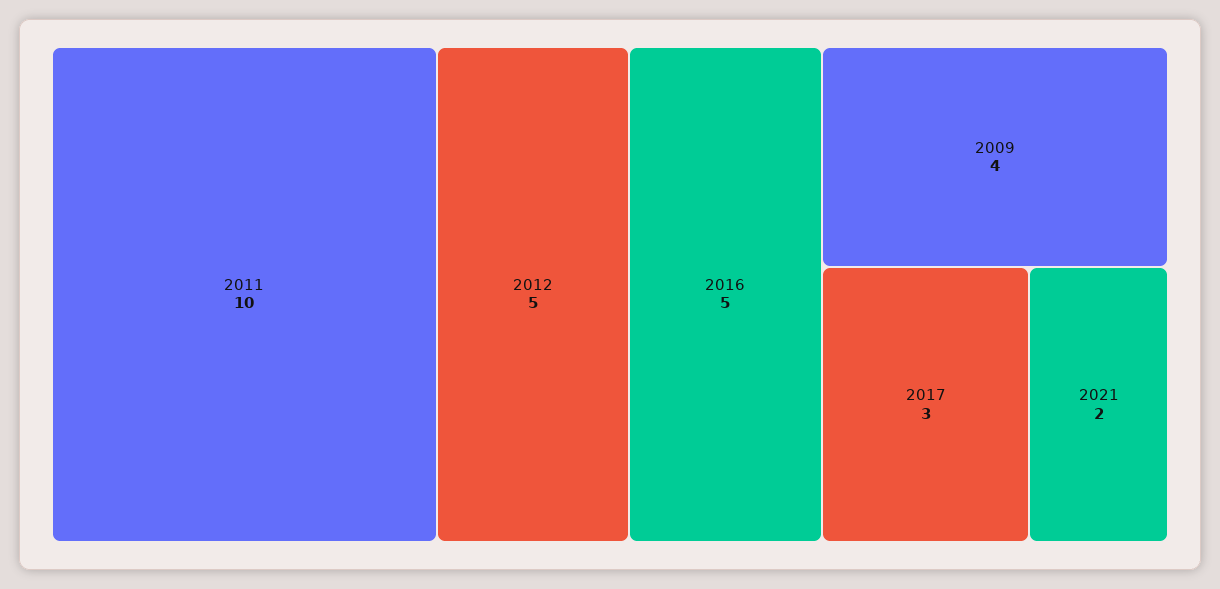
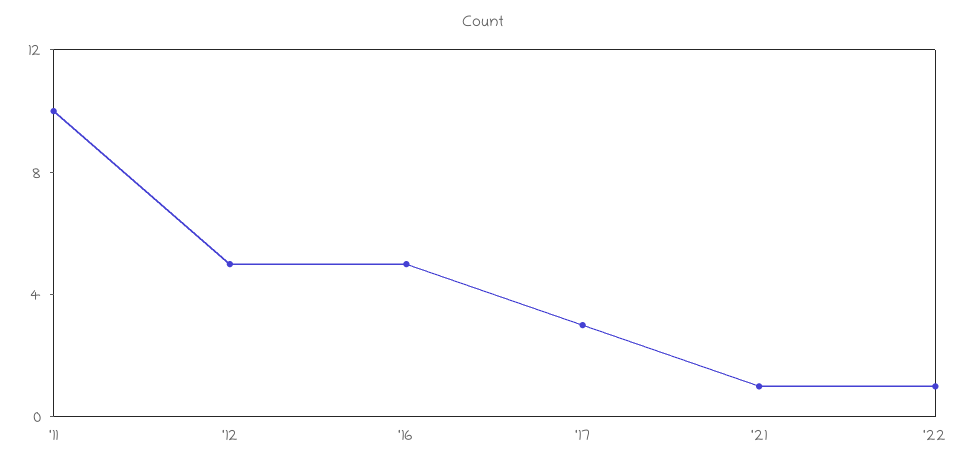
2009: 4 -> none
2021: 2 -> 1
'22: none -> 1

